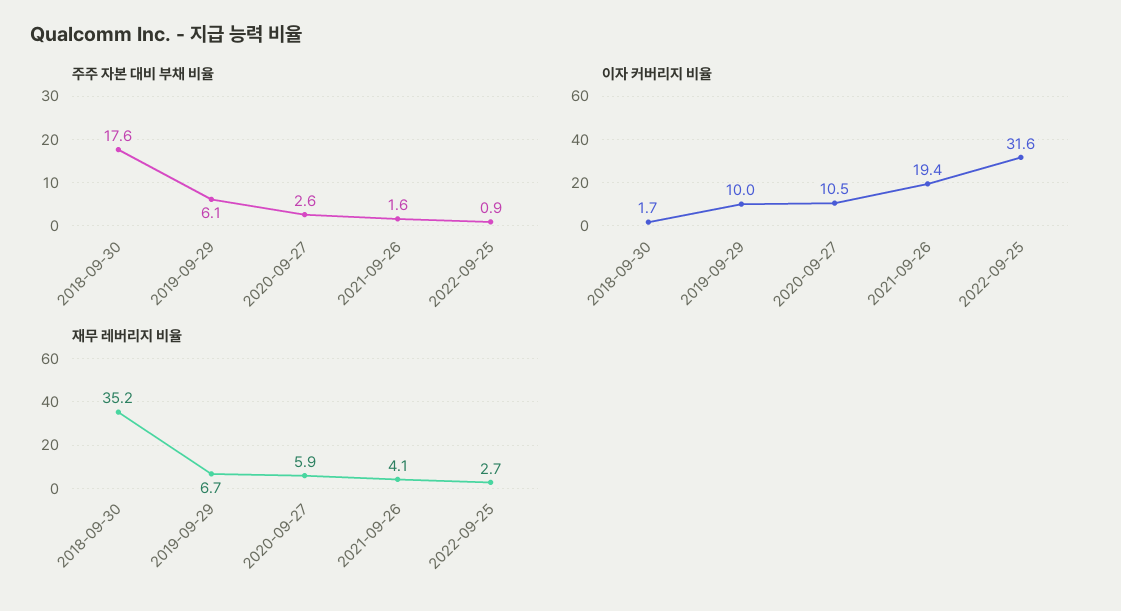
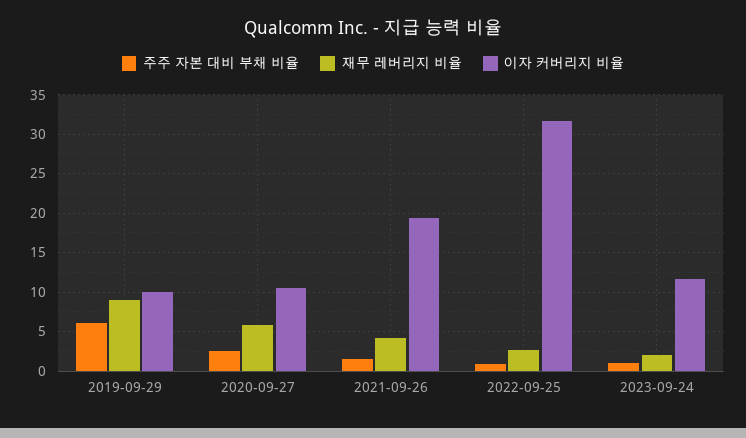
주주 자본 대비 부채 비율, 2018-09-30: 17.6 -> none
이자 커버리지 비율, 2018-09-30: 1.7 -> none
재무 레버리지 비율, 2018-09-30: 35.2 -> none
재무 레버리지 비율, 2019-09-29: 6.7 -> 9
주주 자본 대비 부채 비율, 2023-09-24: none -> 1
재무 레버리지 비율, 2023-09-24: none -> 2
이자 커버리지 비율, 2023-09-24: none -> 12

